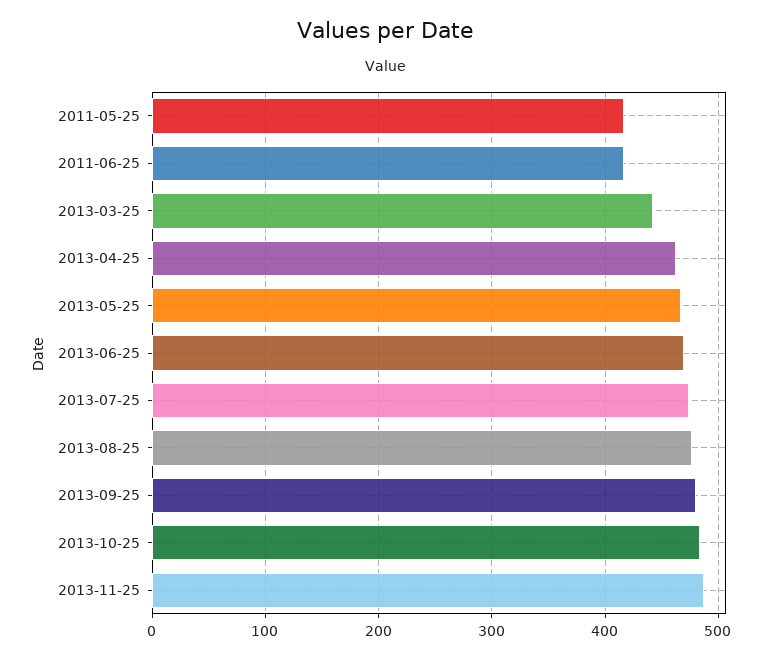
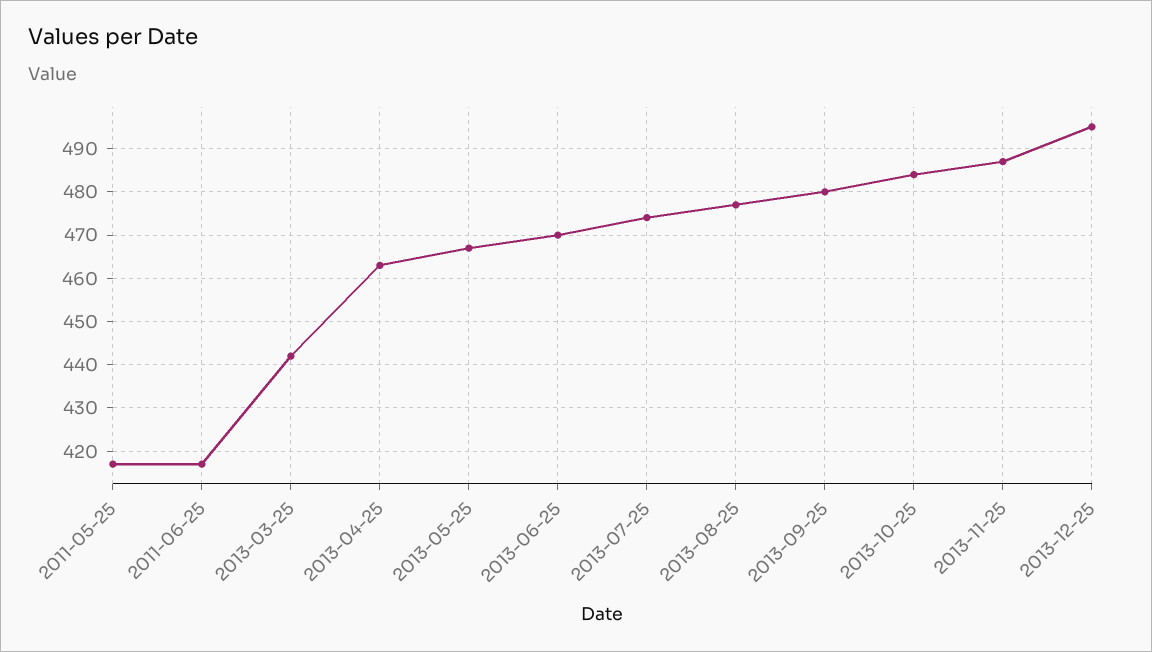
2013-12-25: none -> 495

